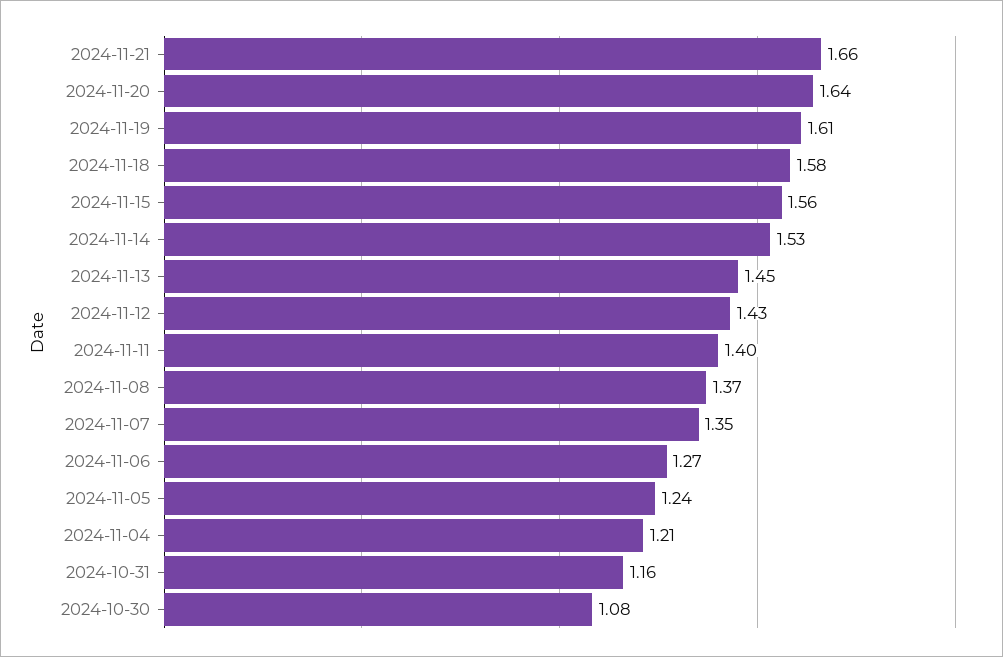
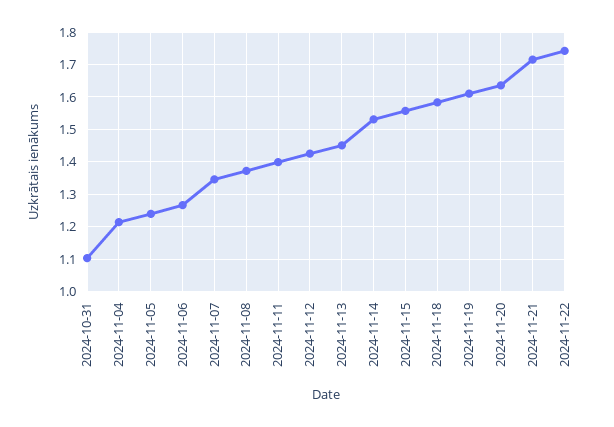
2024-11-21: 1.66 -> 1.72
2024-10-31: 1.16 -> 1.1
2024-10-30: 1.08 -> none
2024-11-22: none -> 1.74

